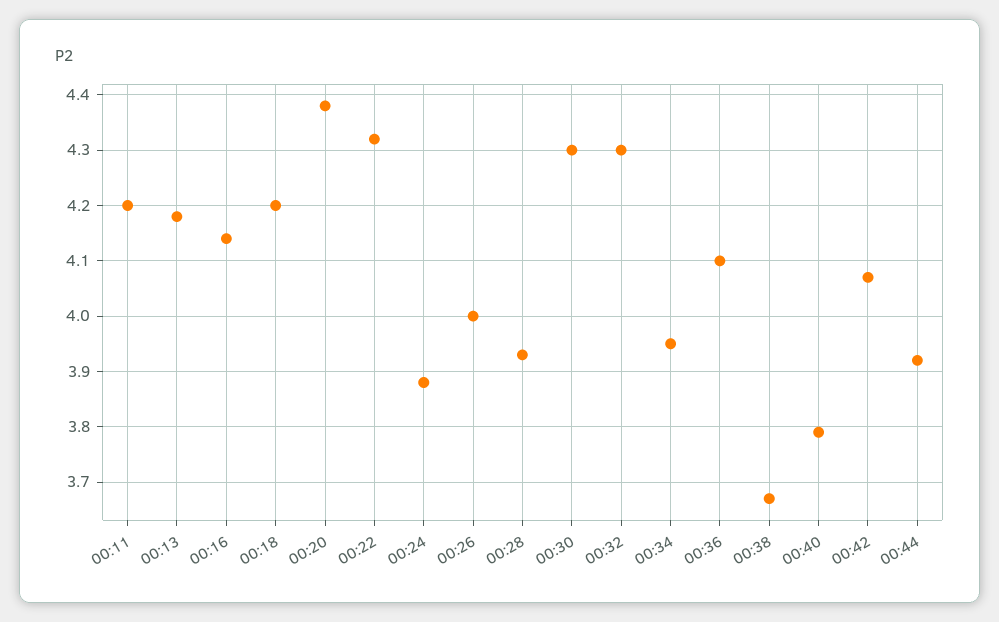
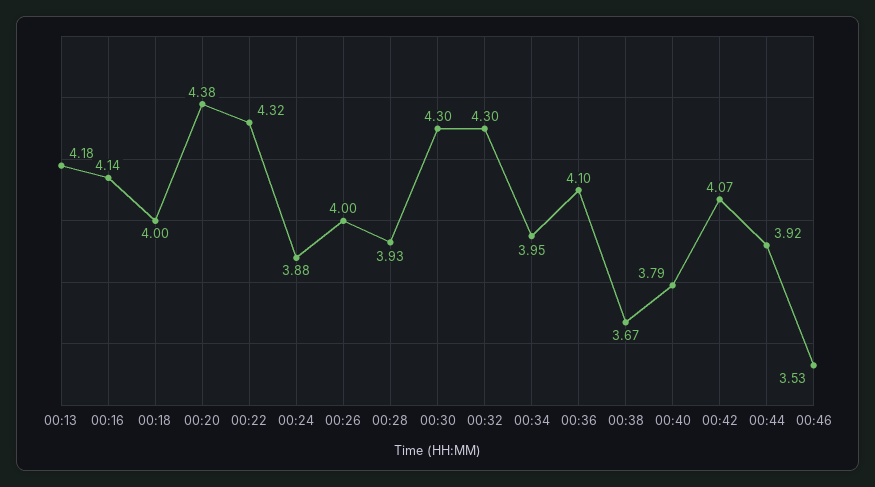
00:11: 4.2 -> none
00:18: 4.2 -> 4
00:46: none -> 3.53

